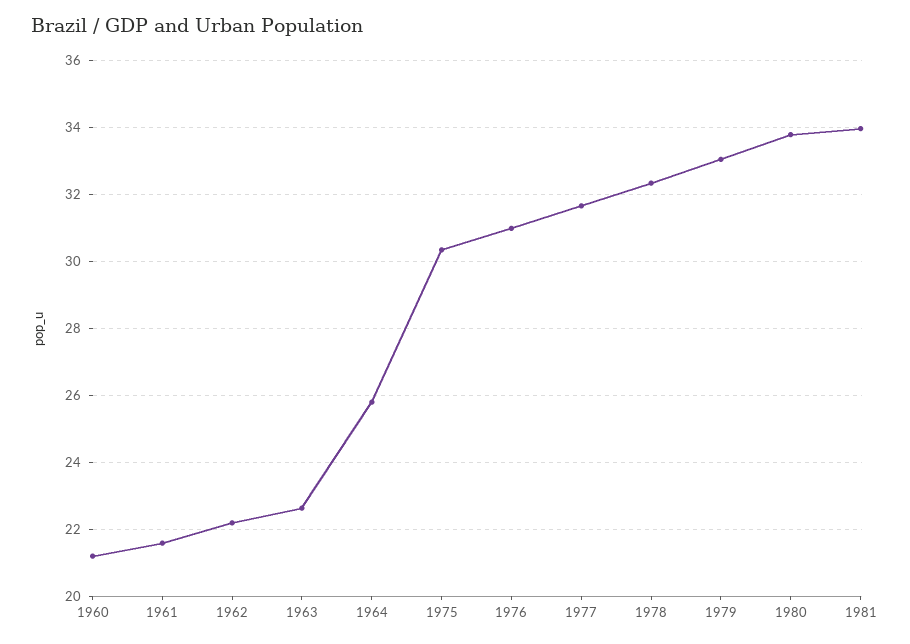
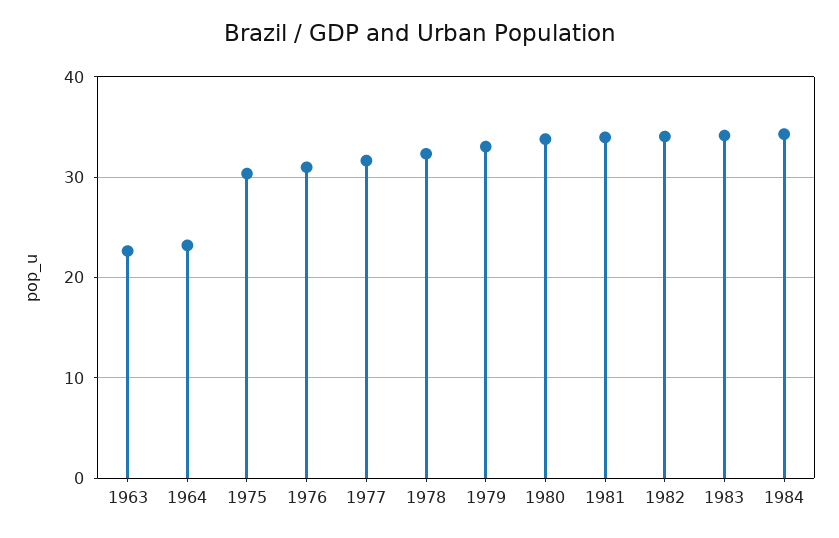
1960: 21.2 -> none
1961: 21.6 -> none
1962: 22.2 -> none
1964: 25.8 -> 23
1982: none -> 34
1983: none -> 34
1984: none -> 34

